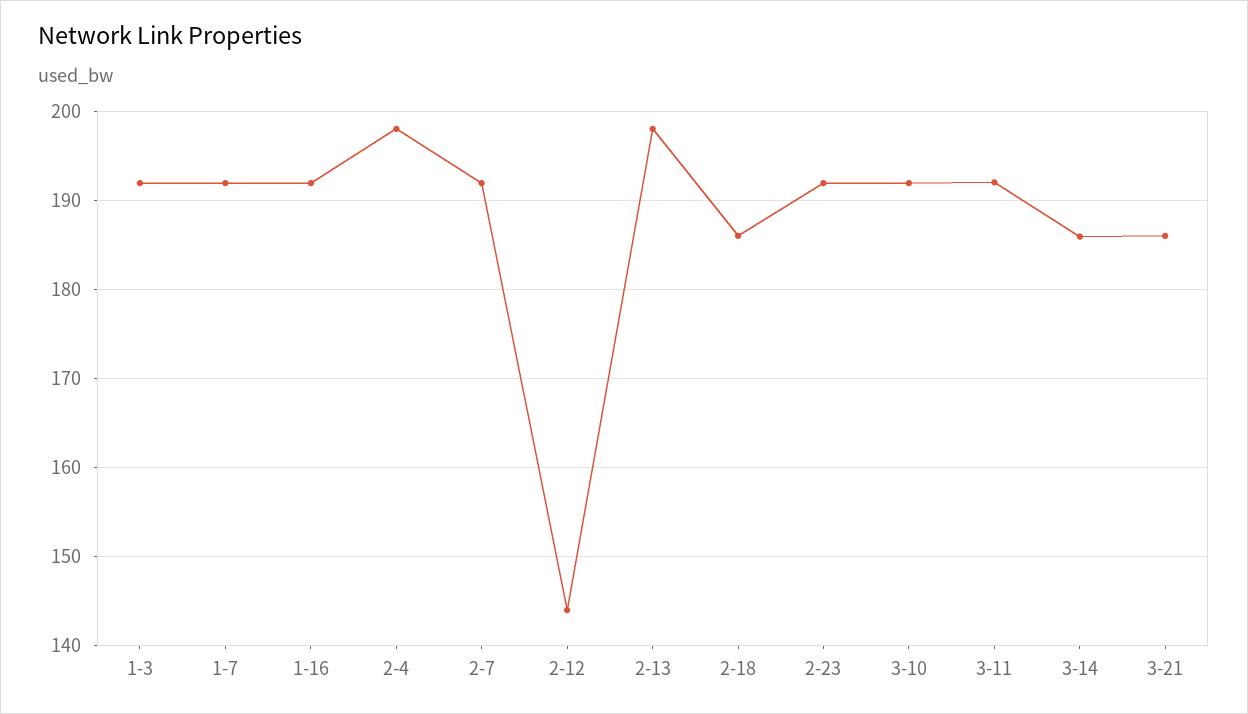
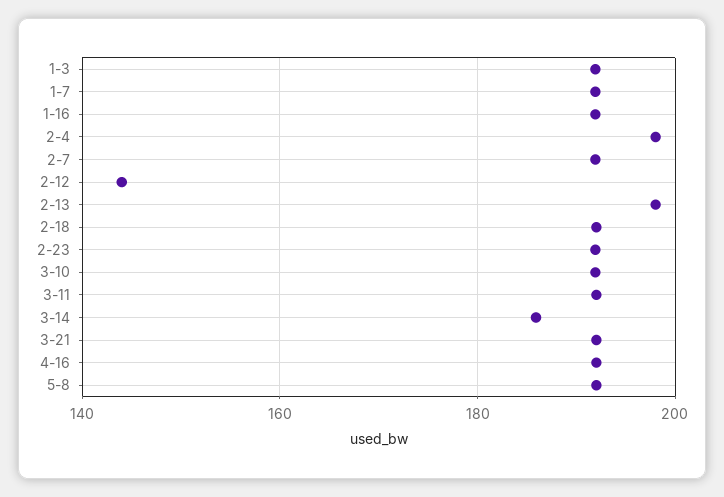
2-18: 186 -> 192
3-21: 186 -> 192
4-16: none -> 192
5-8: none -> 192

